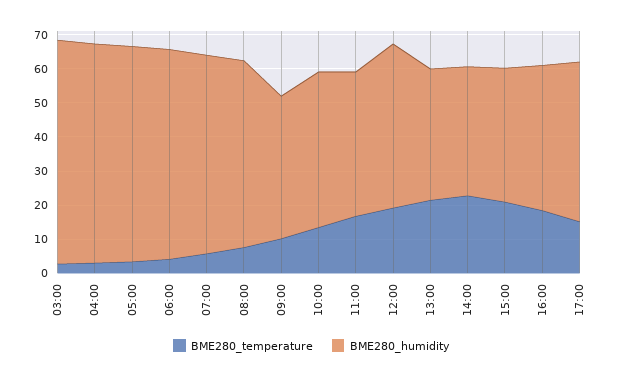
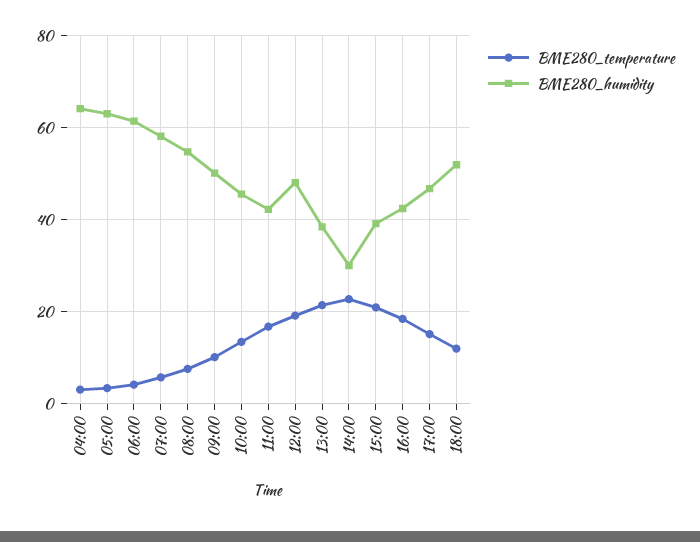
BME280_temperature, 03:00: 2.5 -> none
BME280_humidity, 03:00: 65 -> none
BME280_humidity, 09:00: 42.5 -> 50
BME280_humidity, 14:00: 37.5 -> 30
BME280_temperature, 18:00: none -> 12
BME280_humidity, 18:00: none -> 52

